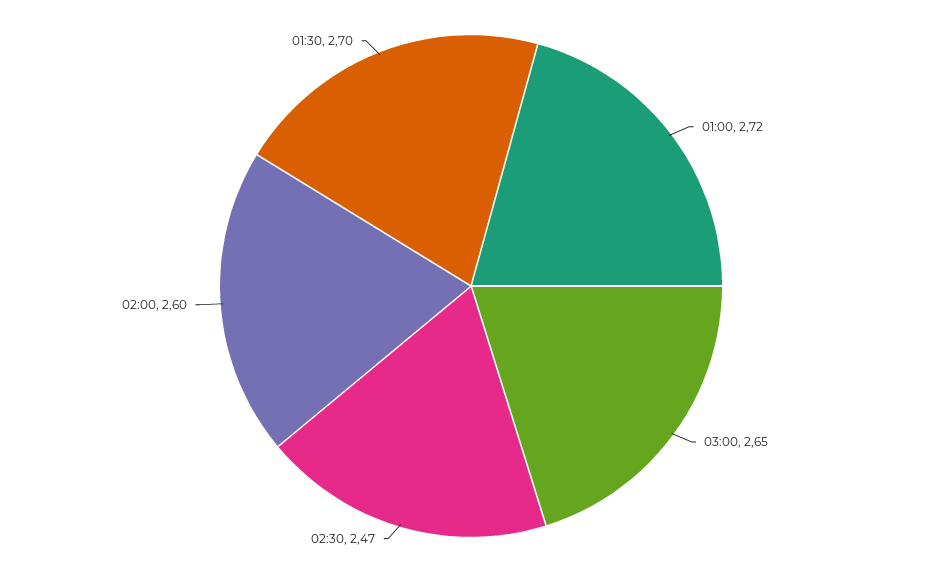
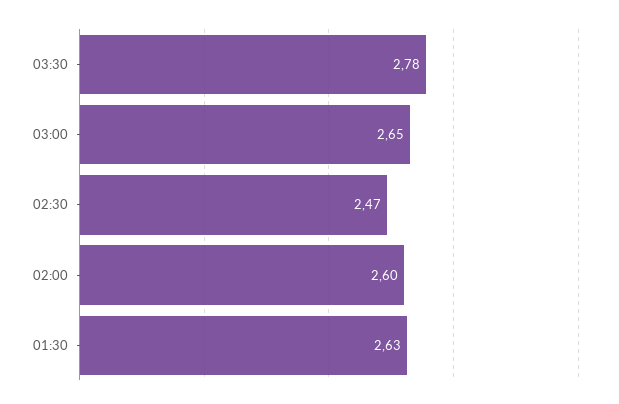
01:00: 2.72 -> none
01:30: 2.7 -> 2.63
03:30: none -> 2.78

